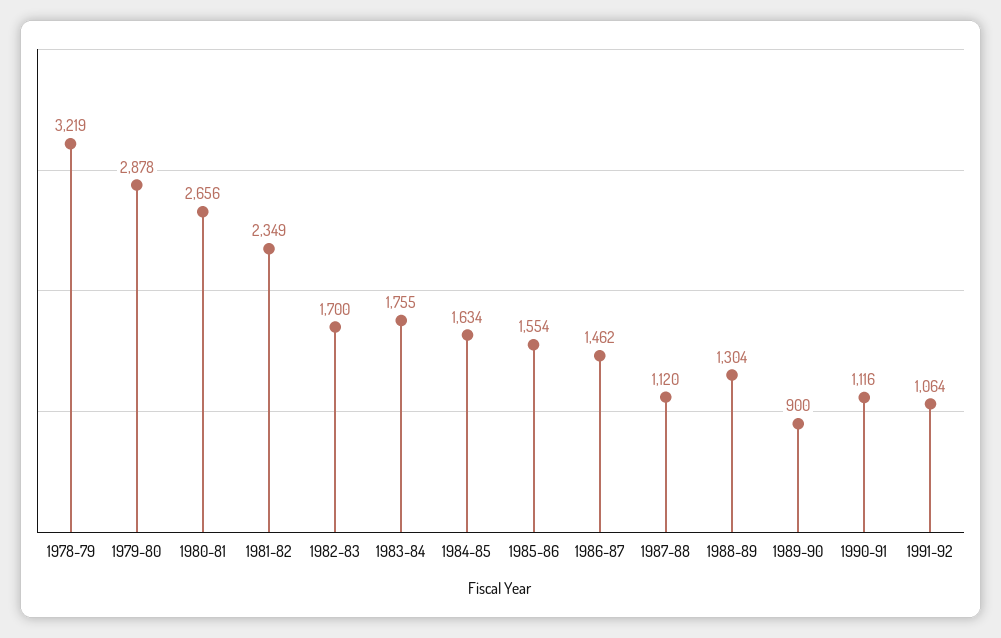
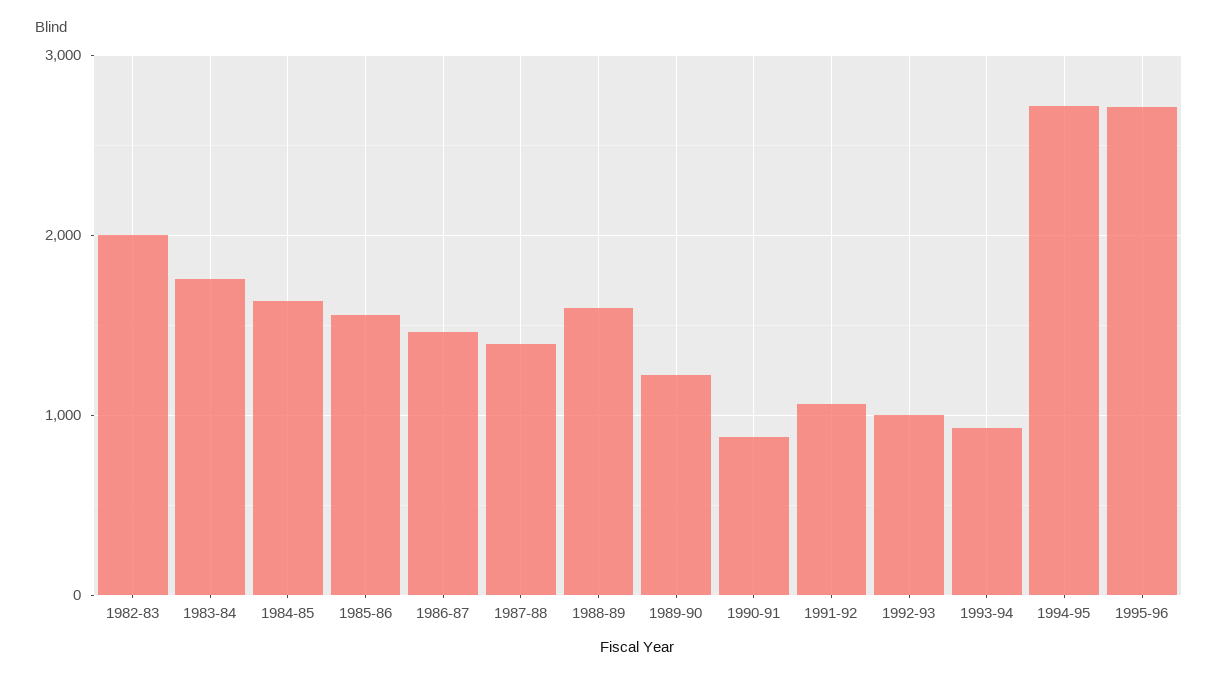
1978-79: 3219 -> none
1979-80: 2878 -> none
1980-81: 2656 -> none
1981-82: 2349 -> none
1982-83: 1700 -> 2000
1987-88: 1120 -> 1400
1988-89: 1304 -> 1600
1989-90: 900 -> 1200
1990-91: 1116 -> 900
1992-93: none -> 1000
1993-94: none -> 900
1994-95: none -> 2700
1995-96: none -> 2700

